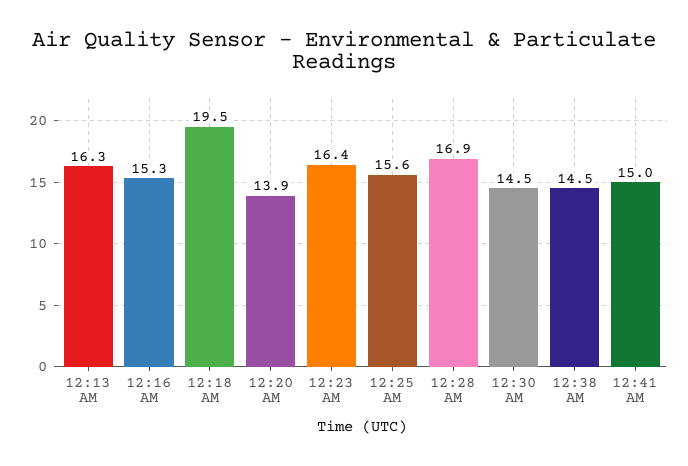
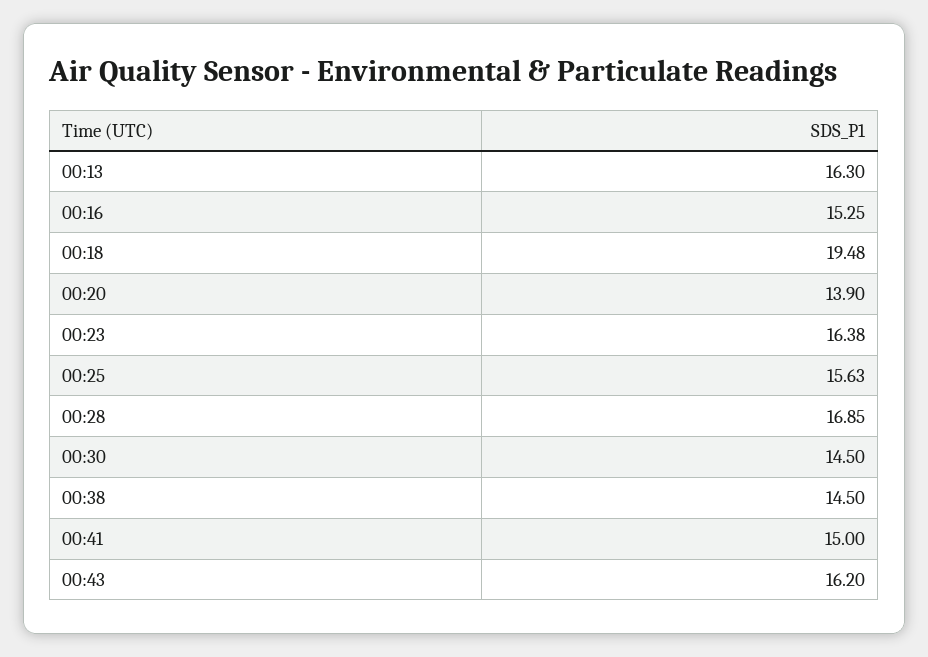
00:43: none -> 16.2

